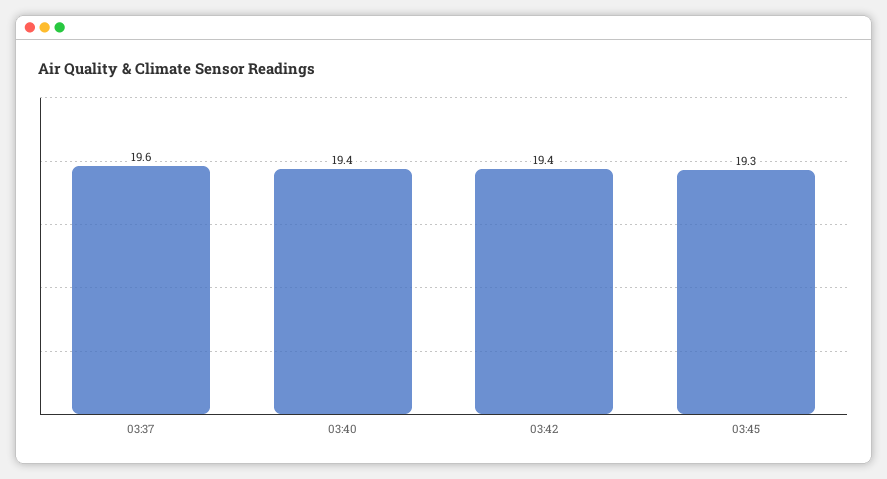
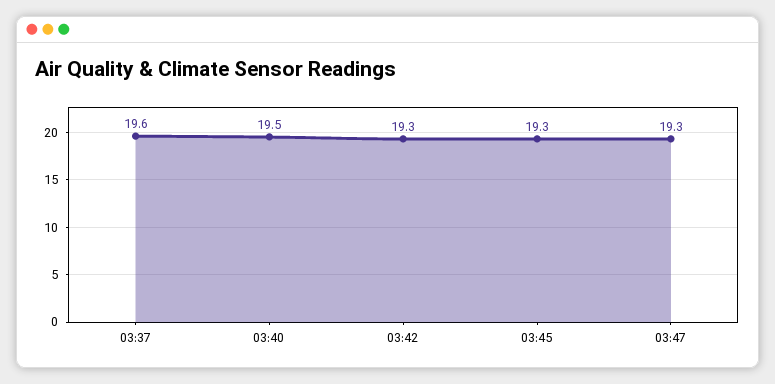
03:40: 19.4 -> 19.5
03:42: 19.4 -> 19.3
03:47: none -> 19.3

